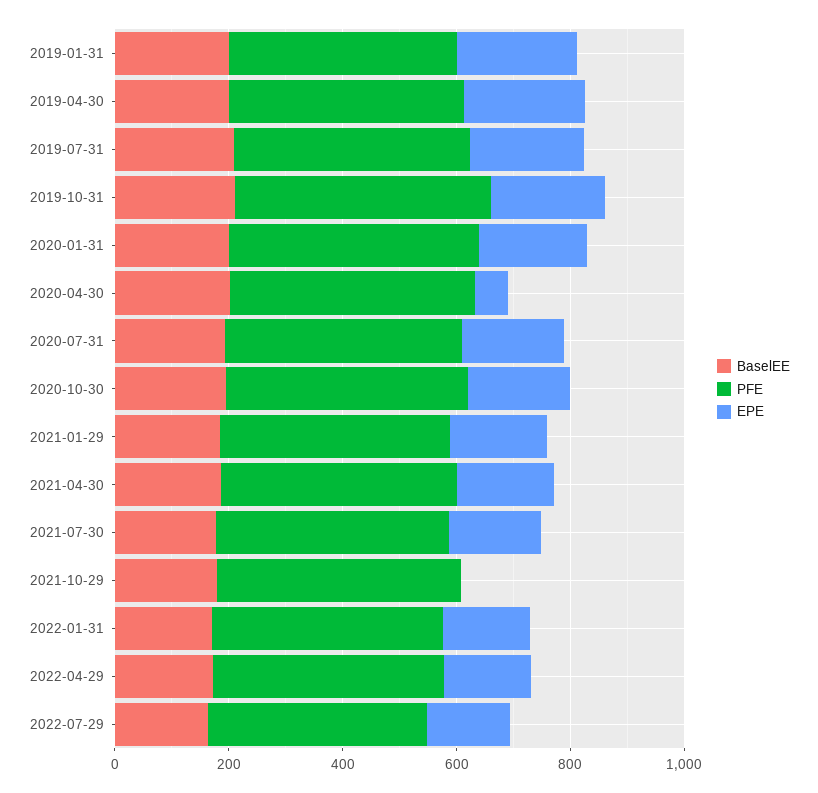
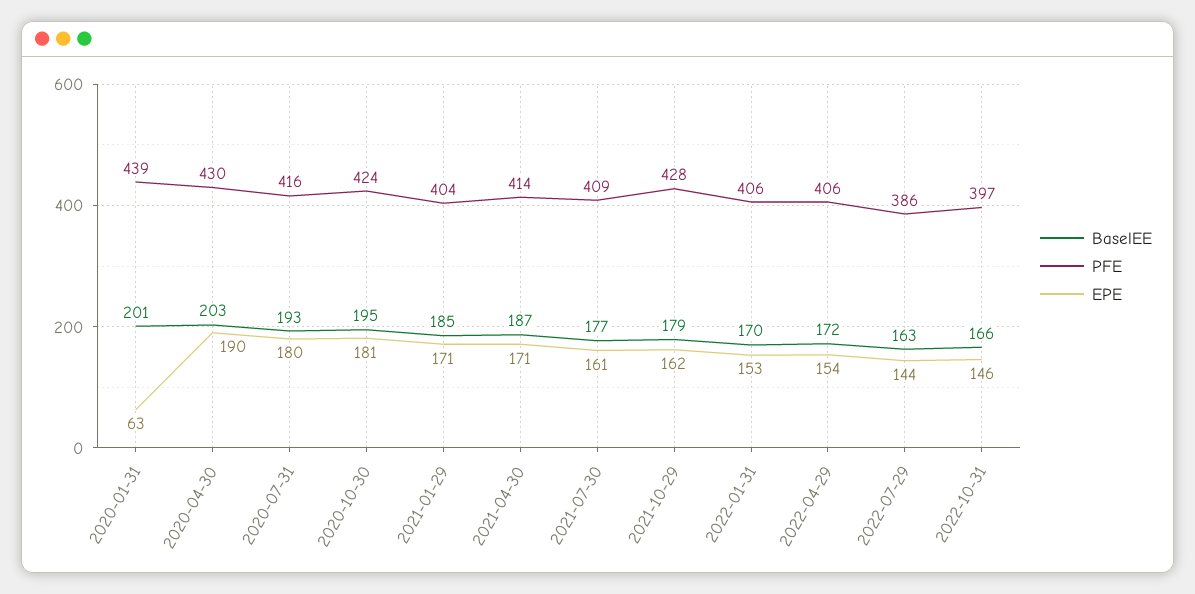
BaselEE, 2019-01-31: 200 -> none
PFE, 2019-01-31: 400 -> none
EPE, 2019-01-31: 200 -> none
BaselEE, 2019-04-30: 200 -> none
PFE, 2019-04-30: 400 -> none
EPE, 2019-04-30: 200 -> none
BaselEE, 2019-07-31: 200 -> none
PFE, 2019-07-31: 400 -> none
EPE, 2019-07-31: 200 -> none
BaselEE, 2019-10-31: 200 -> none
PFE, 2019-10-31: 450 -> none
EPE, 2019-10-31: 200 -> none
EPE, 2020-01-31: 200 -> 63
EPE, 2020-04-30: 50 -> 190
EPE, 2021-10-29: 0 -> 162
BaselEE, 2022-10-31: none -> 166
PFE, 2022-10-31: none -> 397
EPE, 2022-10-31: none -> 146

